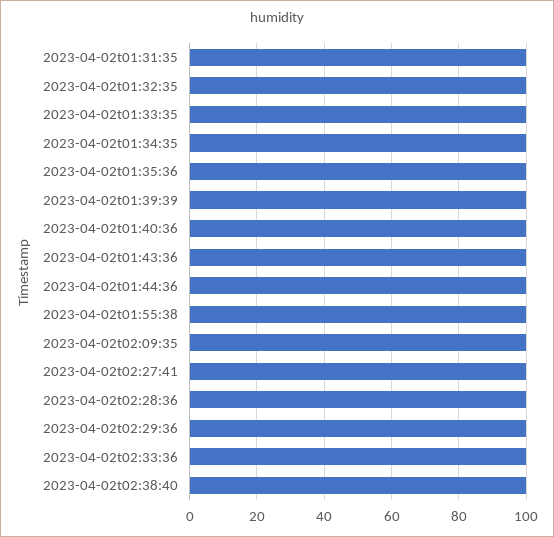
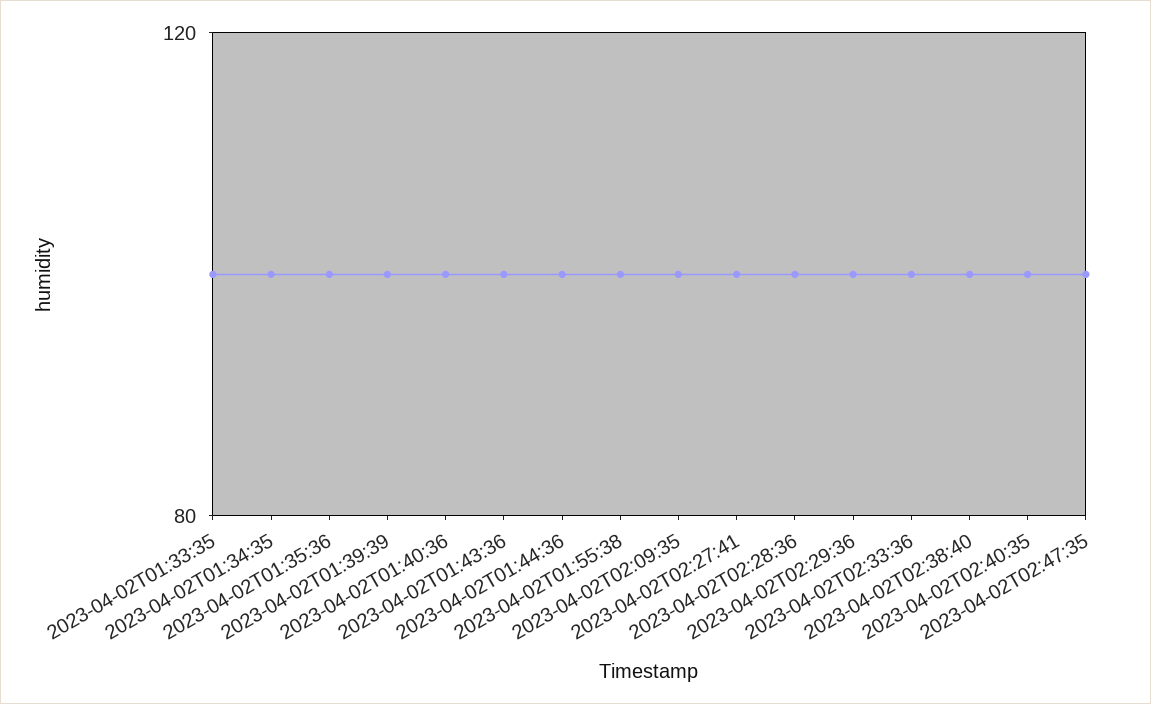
2023-04-02t01:31:35: 100 -> none
2023-04-02t01:32:35: 100 -> none
2023-04-02T02:40:35: none -> 100
2023-04-02T02:47:35: none -> 100

